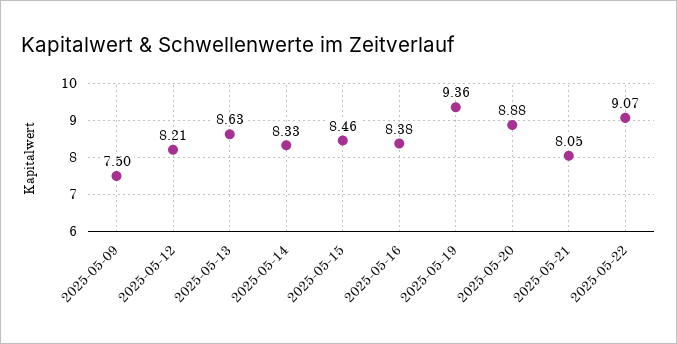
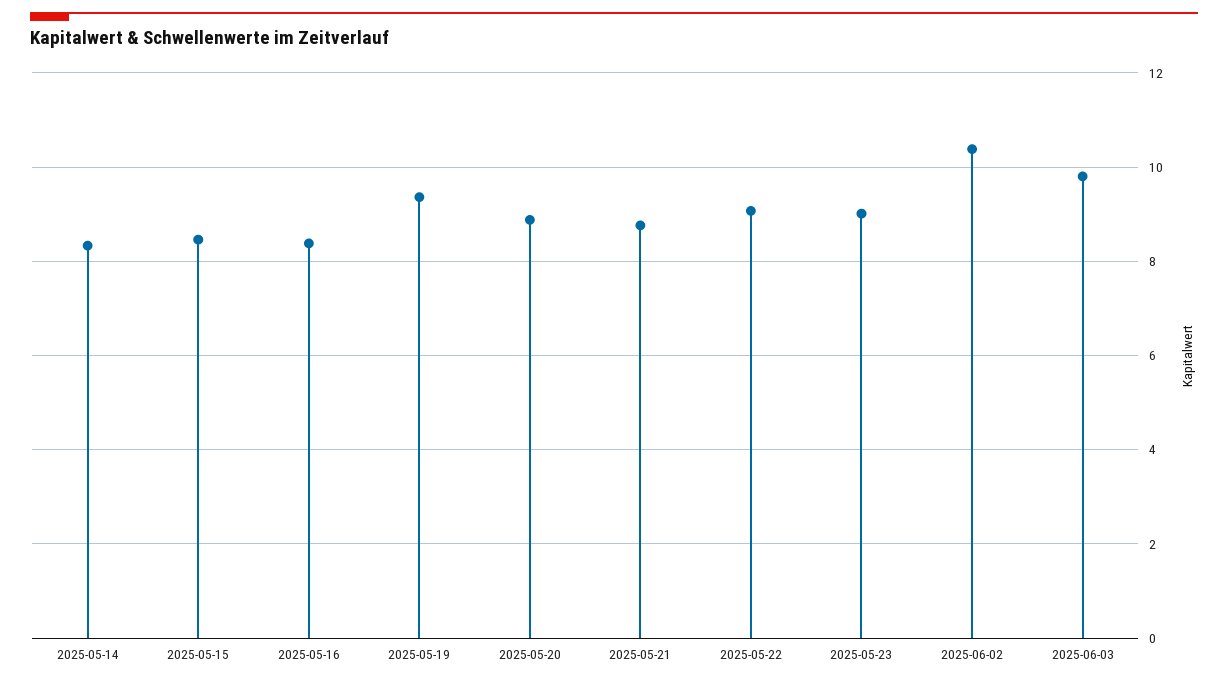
2025-05-09: 7.5 -> none
2025-05-12: 8.21 -> none
2025-05-13: 8.63 -> none
2025-05-21: 8.05 -> 8.8
2025-05-23: none -> 9
2025-06-02: none -> 10.4
2025-06-03: none -> 9.8

